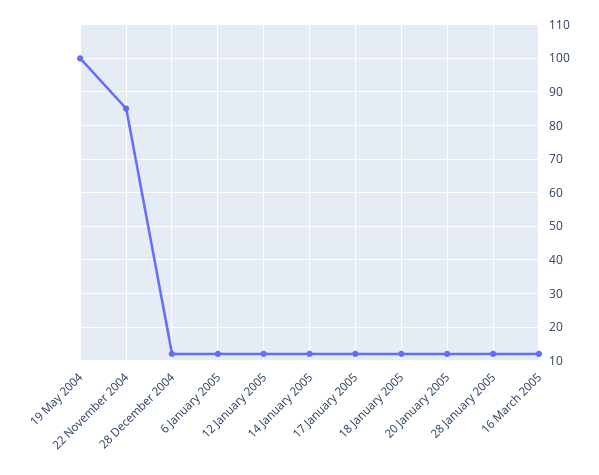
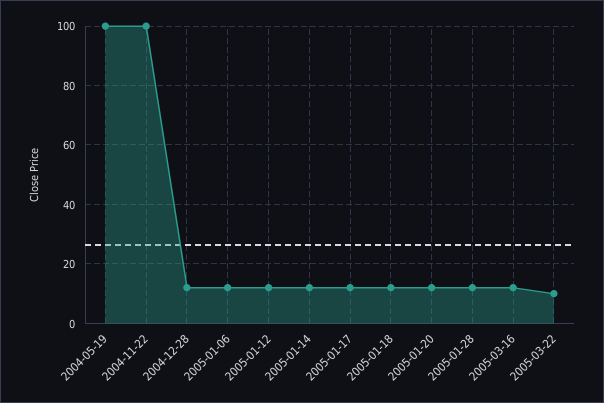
22 November 2004: 85 -> 100
2005-03-22: none -> 10

